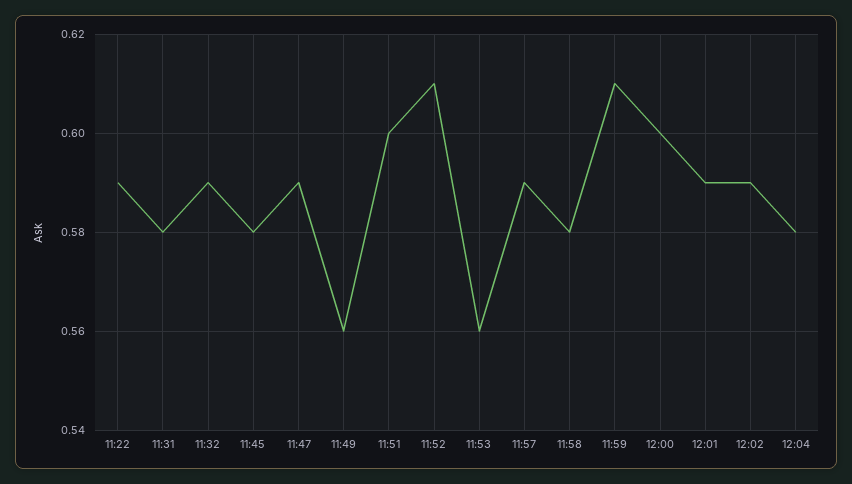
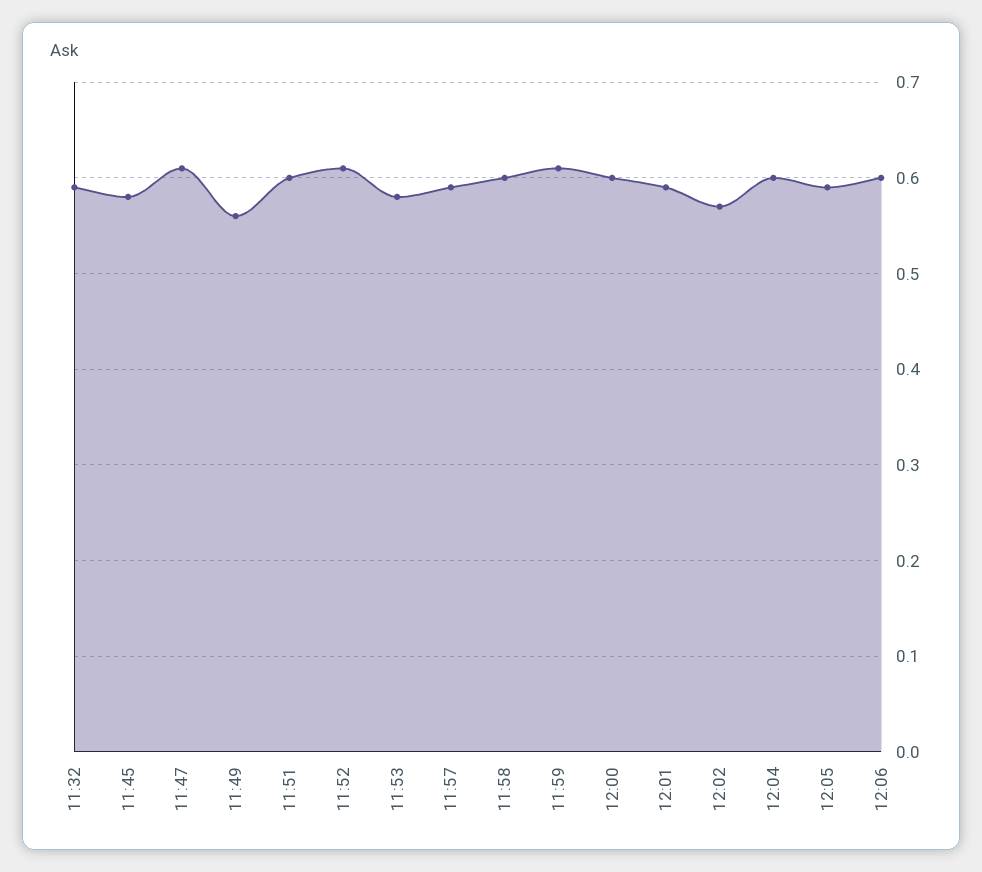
11:22: 0.59 -> none
11:31: 0.58 -> none
11:47: 0.59 -> 0.61
11:53: 0.56 -> 0.58
11:58: 0.58 -> 0.6
12:02: 0.59 -> 0.57
12:04: 0.58 -> 0.6
12:05: none -> 0.59
12:06: none -> 0.6

